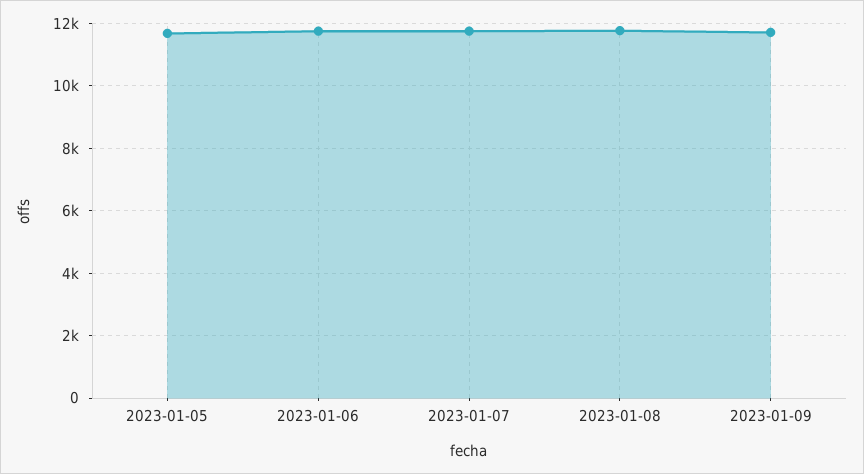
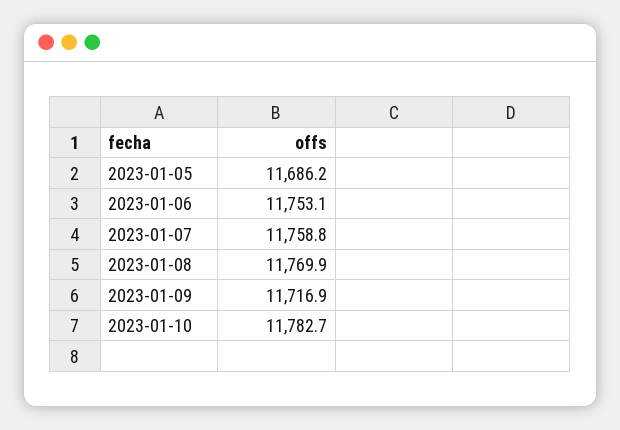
2023-01-10: none -> 11782.7

